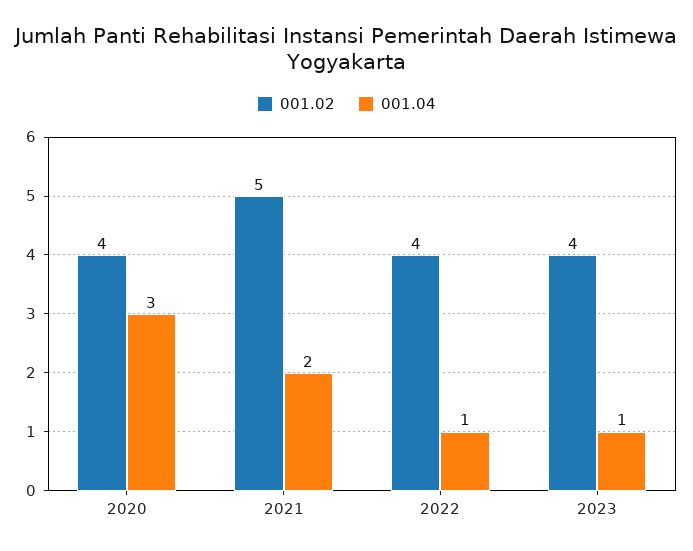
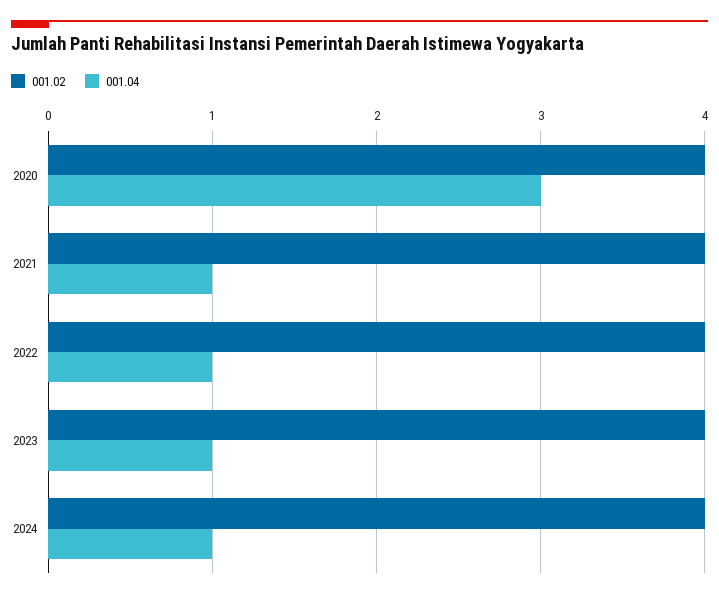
001.02, 2021: 5 -> 4
001.04, 2021: 2 -> 1
001.02, 2024: none -> 4
001.04, 2024: none -> 1

